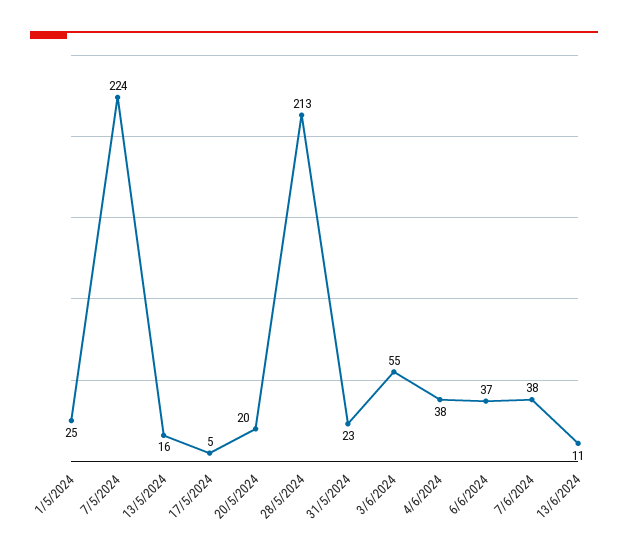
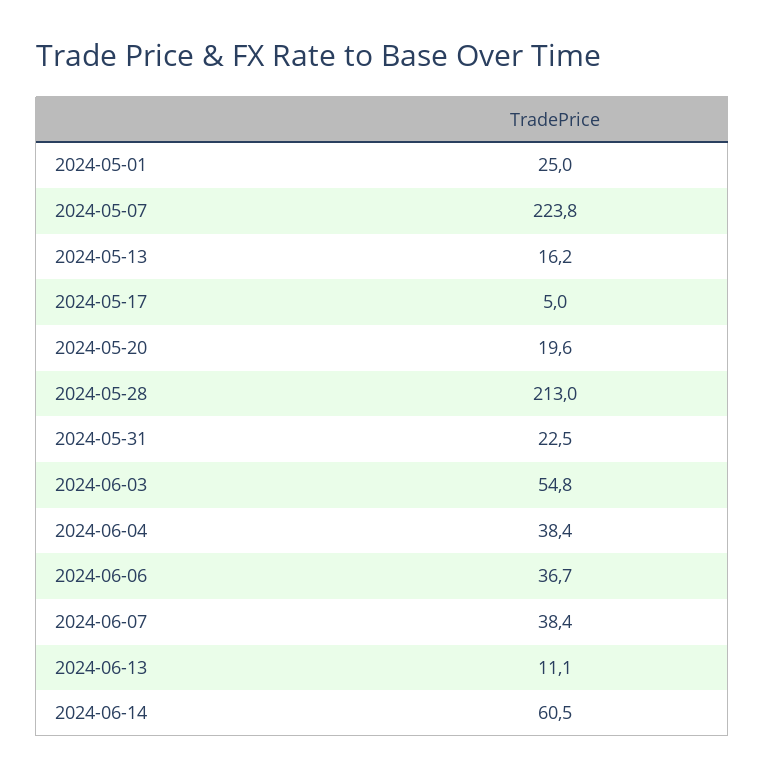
2024-06-14: none -> 60.5

